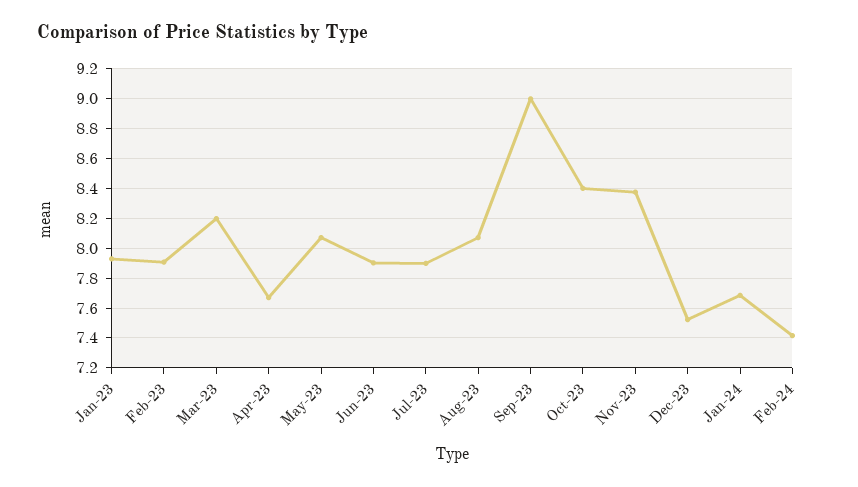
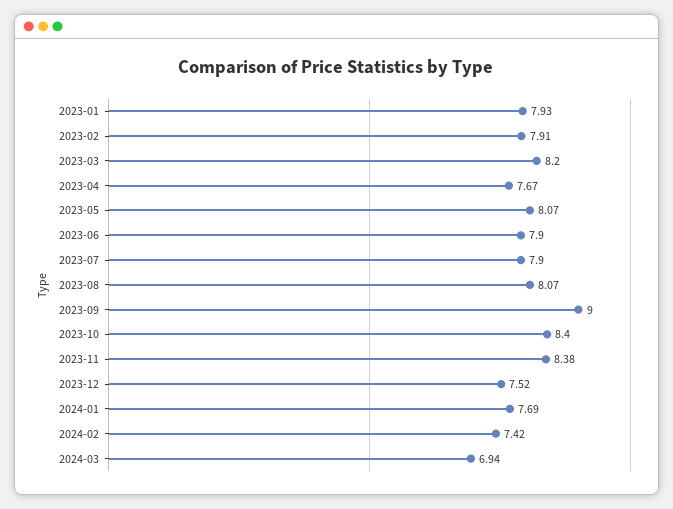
2024-03: none -> 6.94

